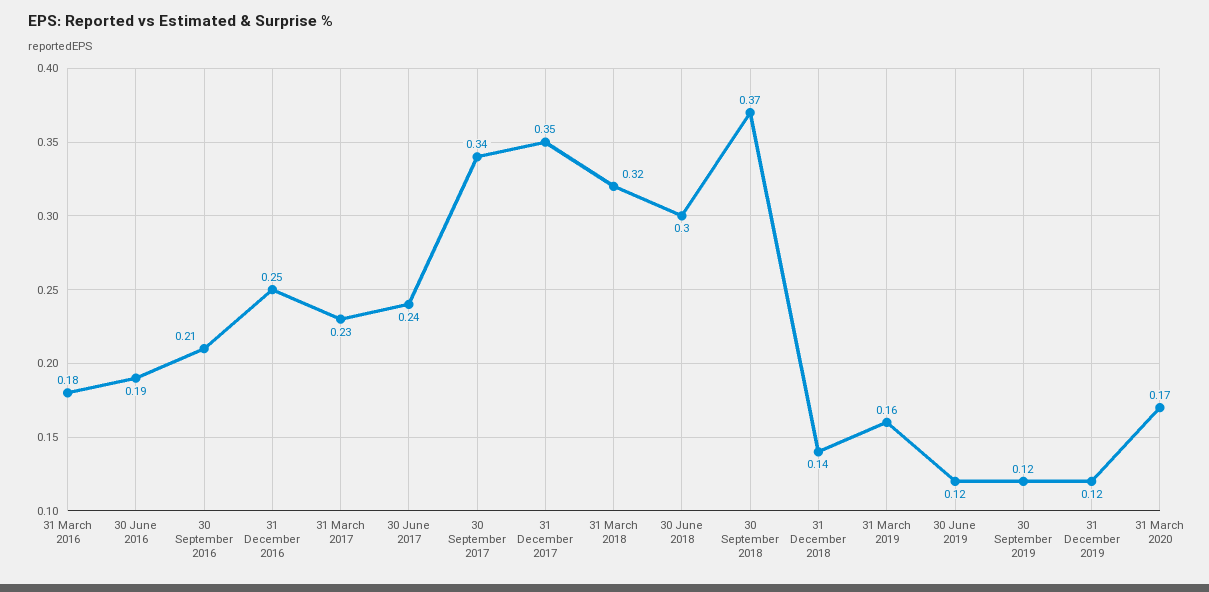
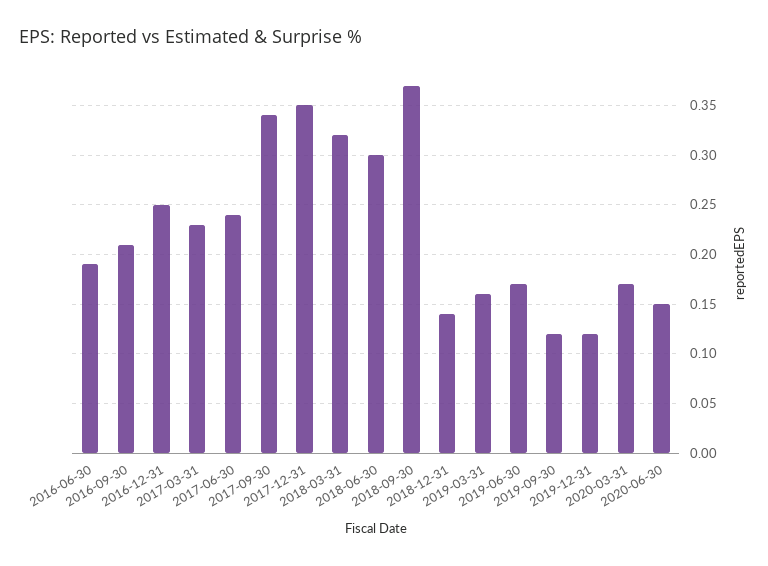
31 March 2016: 0.18 -> none
30 June 2019: 0.12 -> 0.17
2020-06-30: none -> 0.15

